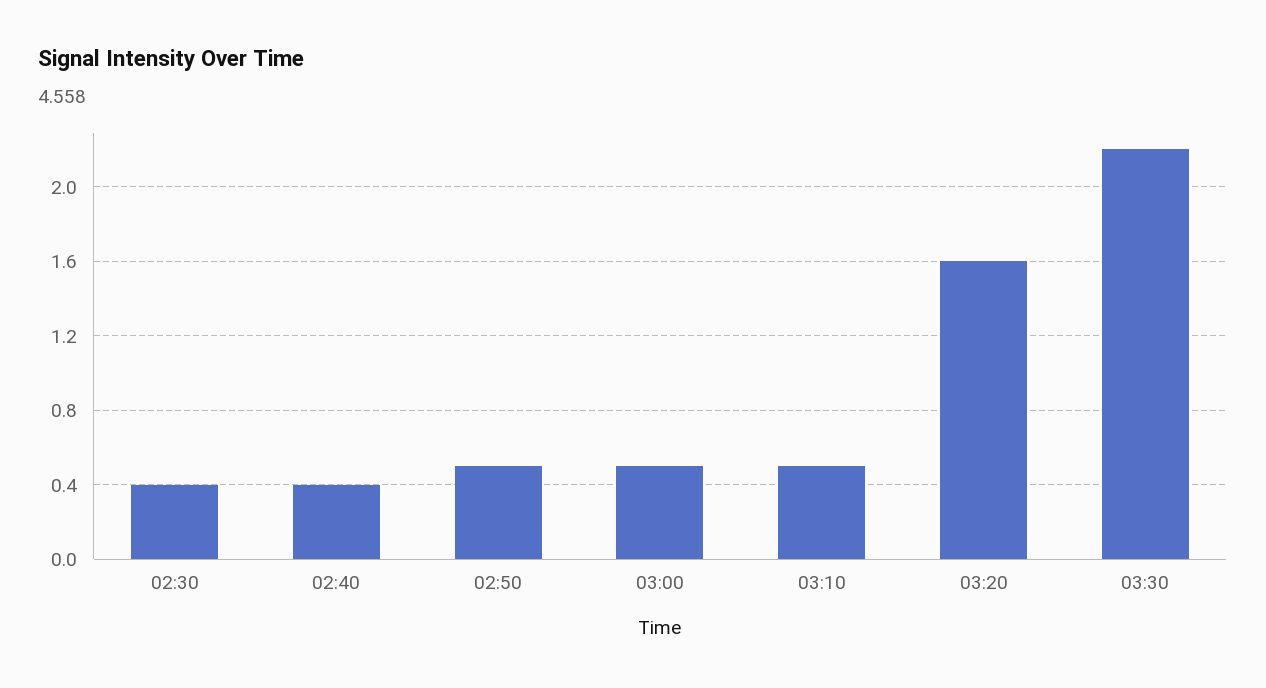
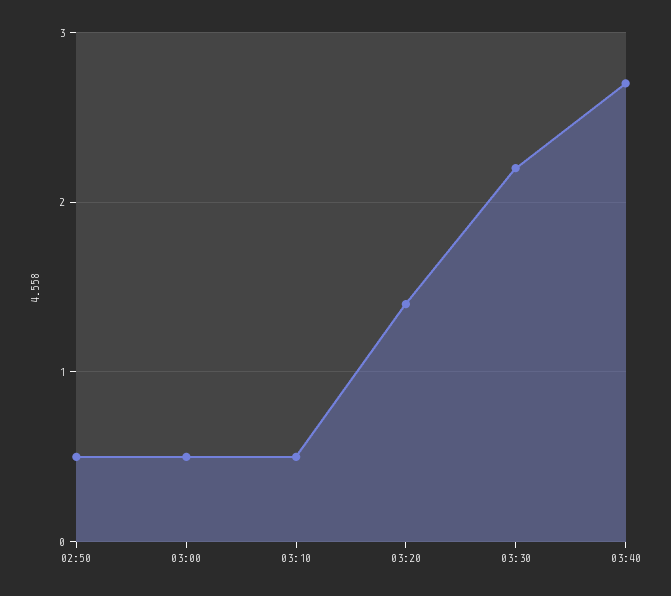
02:30: 0.4 -> none
02:40: 0.4 -> none
03:20: 1.6 -> 1.4
03:40: none -> 2.7

